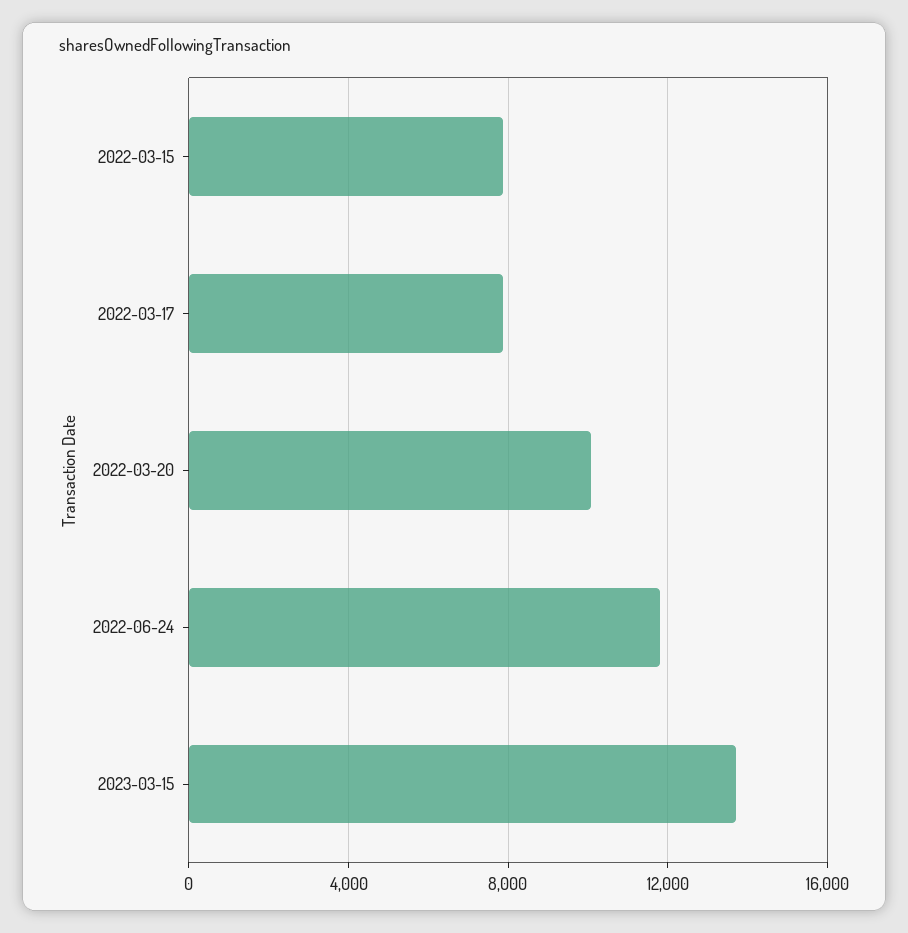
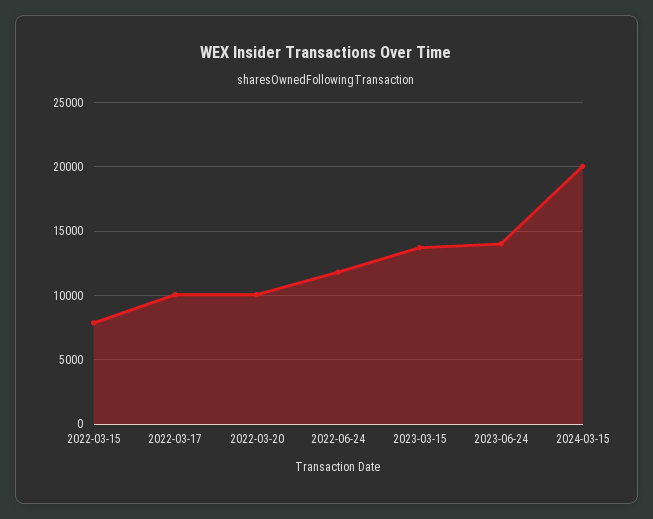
2022-03-17: 8000 -> 10000
2023-06-24: none -> 14000
2024-03-15: none -> 20000

